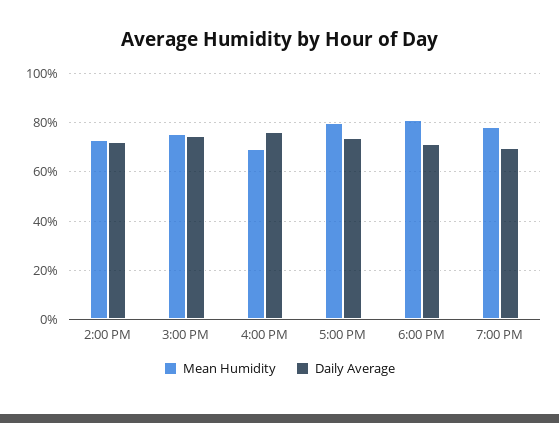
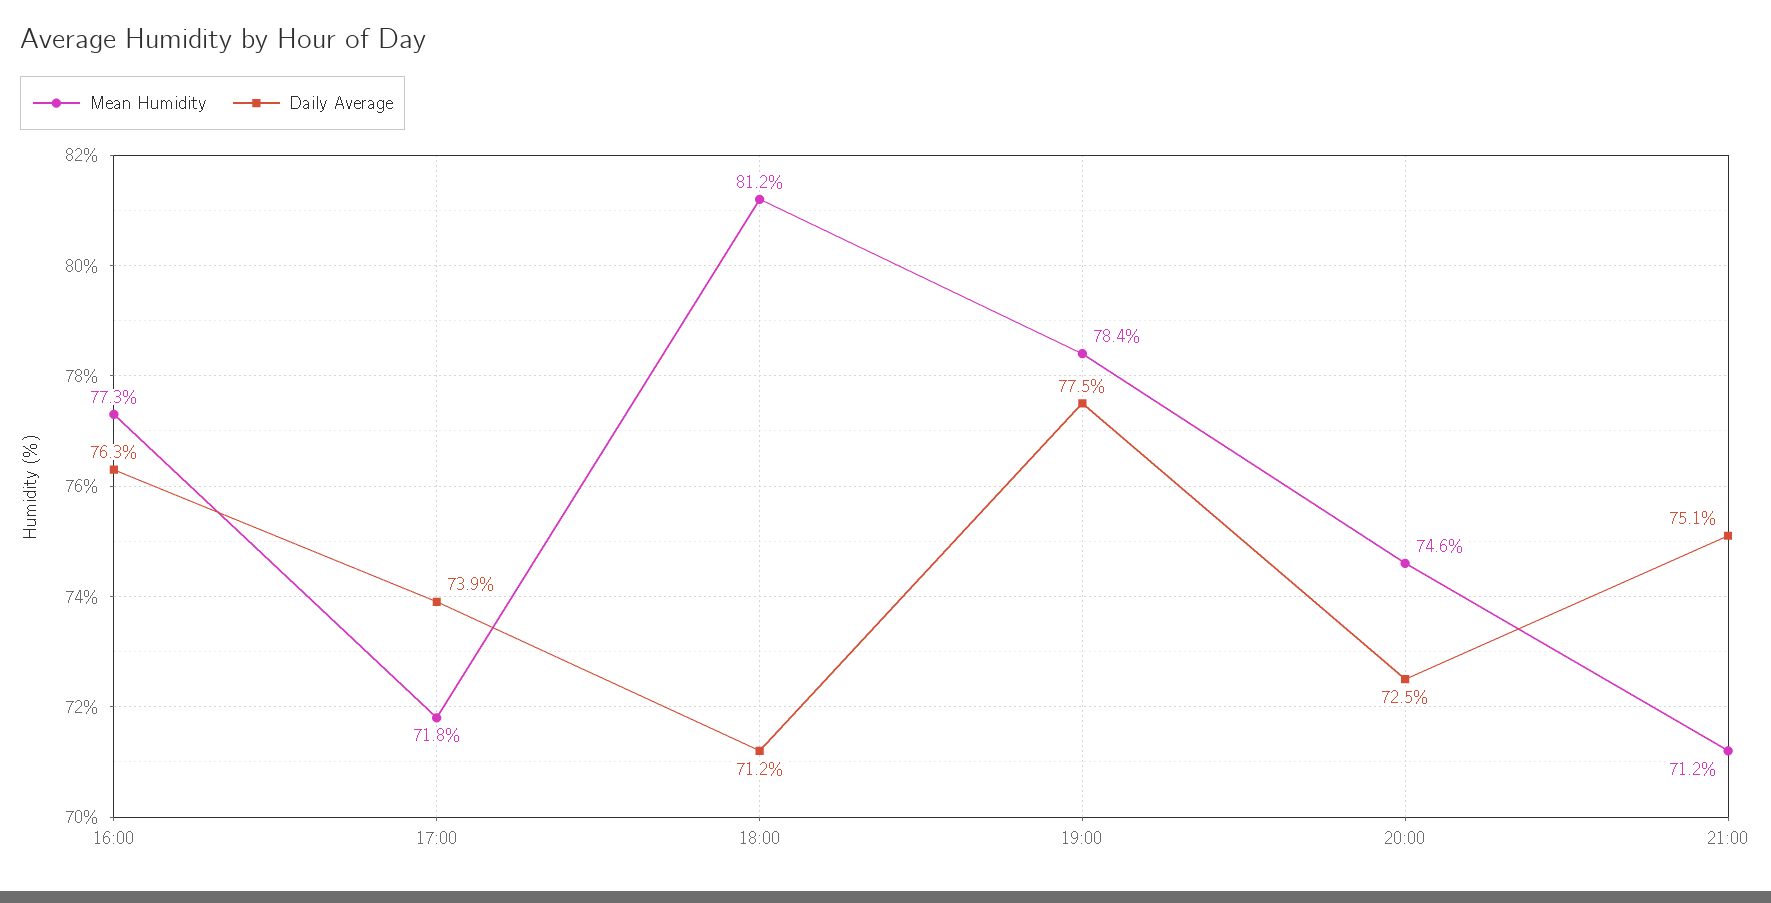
Mean Humidity, 2:00 PM: 72.5 -> none
Daily Average, 2:00 PM: 72.5 -> none
Mean Humidity, 3:00 PM: 75 -> none
Daily Average, 3:00 PM: 75 -> none
Mean Humidity, 4:00 PM: 70 -> 77.3
Mean Humidity, 5:00 PM: 80 -> 71.8
Daily Average, 7:00 PM: 70 -> 77.5
Mean Humidity, 20:00: none -> 74.6
Daily Average, 20:00: none -> 72.5
Mean Humidity, 21:00: none -> 71.2
Daily Average, 21:00: none -> 75.1

